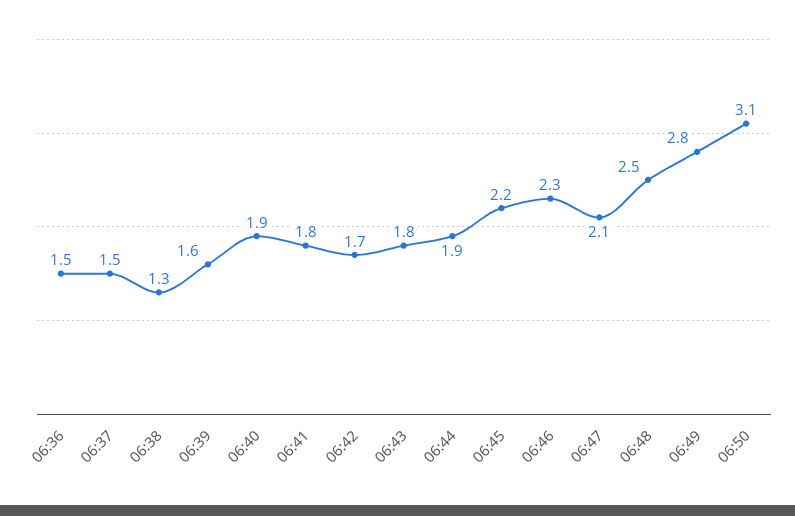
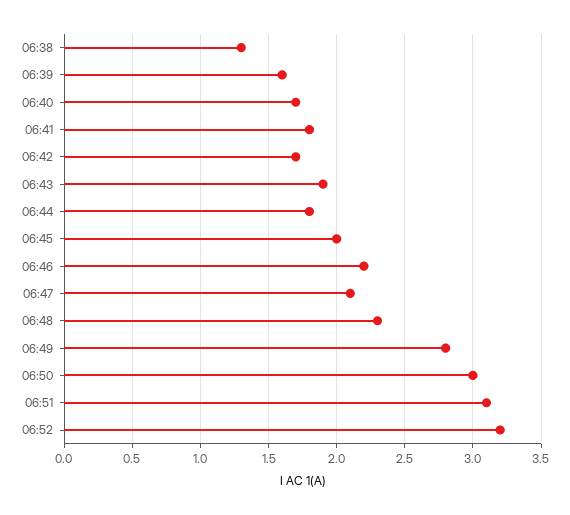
06:36: 1.5 -> none
06:37: 1.5 -> none
06:40: 1.9 -> 1.7
06:43: 1.8 -> 1.9
06:44: 1.9 -> 1.8
06:45: 2.2 -> 2
06:46: 2.3 -> 2.2
06:48: 2.5 -> 2.3
06:50: 3.1 -> 3
06:51: none -> 3.1
06:52: none -> 3.2

